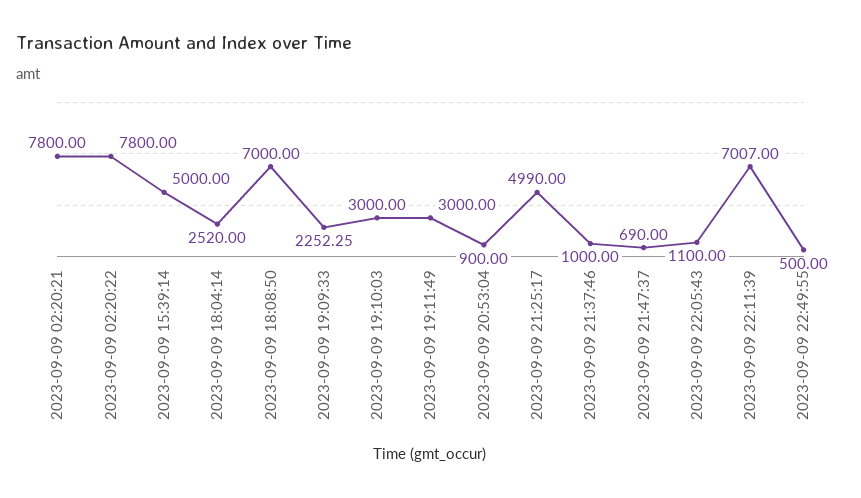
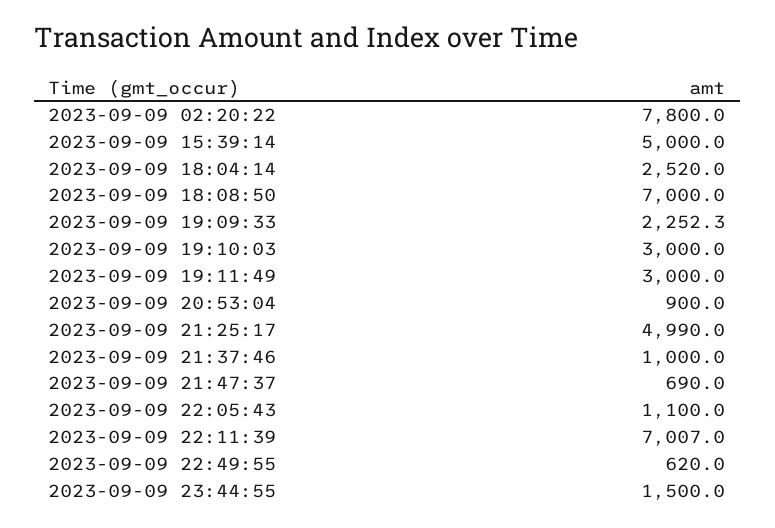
2023-09-09 02:20:21: 7800 -> none
2023-09-09 22:49:55: 500 -> 620
2023-09-09 23:44:55: none -> 1500

